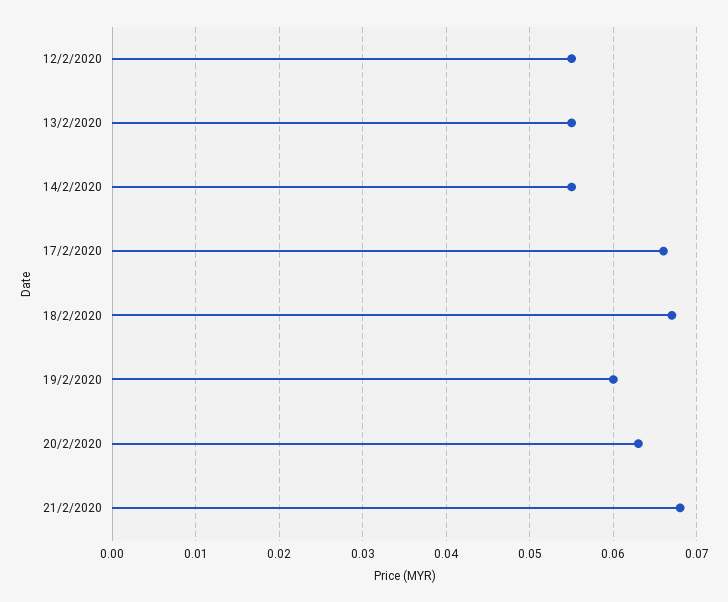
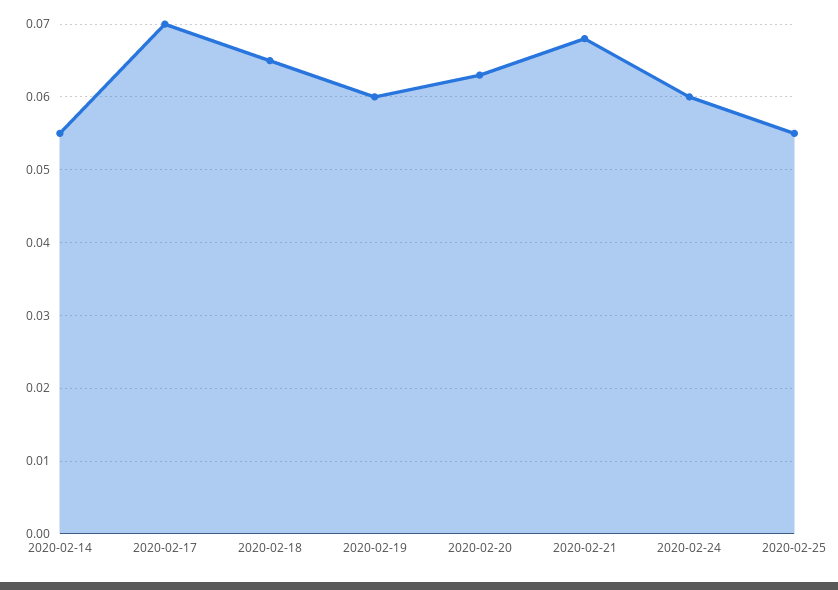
12/2/2020: 0.055 -> none
13/2/2020: 0.055 -> none
17/2/2020: 0.066 -> 0.07
18/2/2020: 0.067 -> 0.065
2020-02-24: none -> 0.06
2020-02-25: none -> 0.055

